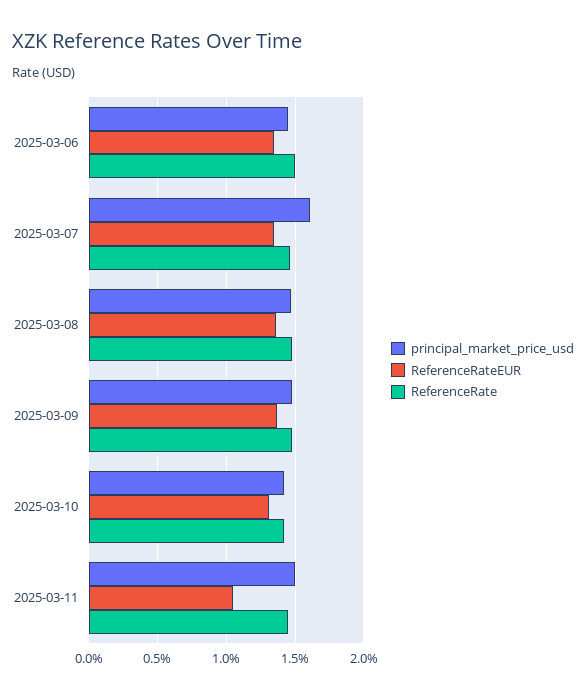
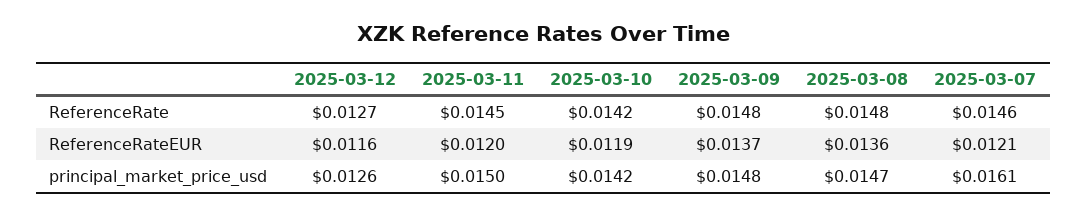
principal_market_price_usd, 2025-03-06: 0.0145 -> none
ReferenceRateEUR, 2025-03-06: 0.0135 -> none
ReferenceRate, 2025-03-06: 0.015 -> none
ReferenceRateEUR, 2025-03-07: 0.0135 -> 0.0121
ReferenceRateEUR, 2025-03-10: 0.013 -> 0.0119
ReferenceRateEUR, 2025-03-11: 0.0105 -> 0.012
ReferenceRate, 2025-03-12: none -> 0.0127
ReferenceRateEUR, 2025-03-12: none -> 0.0116
principal_market_price_usd, 2025-03-12: none -> 0.0126

